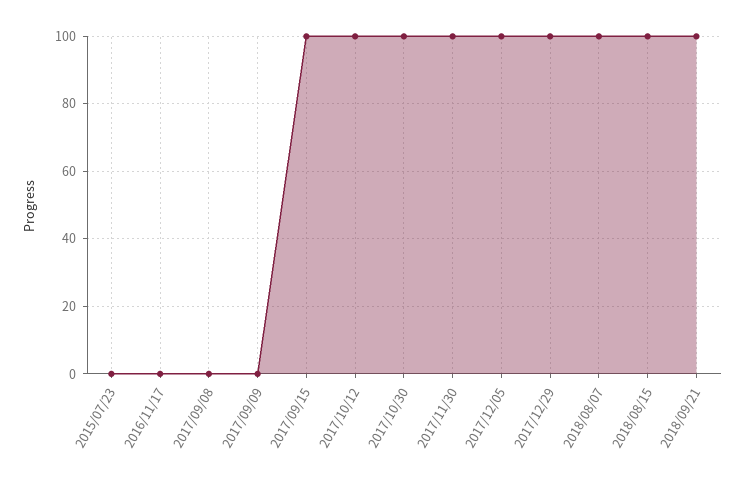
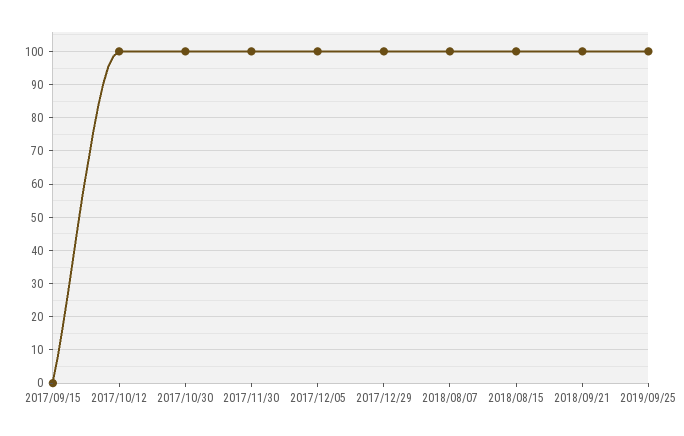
2015/07/23: 0 -> none
2016/11/17: 0 -> none
2017/09/08: 0 -> none
2017/09/09: 0 -> none
2017/09/15: 100 -> 0
2019/09/25: none -> 100

